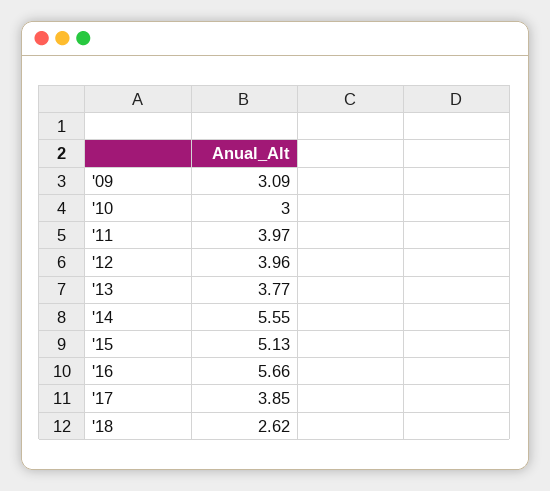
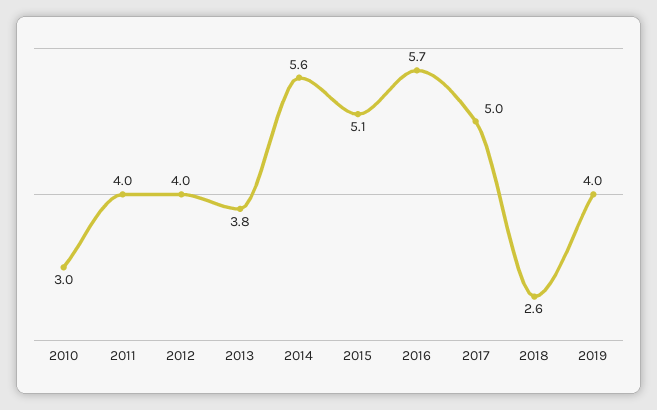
'09: 3.09 -> none
'17: 3.85 -> 5
2019: none -> 4

